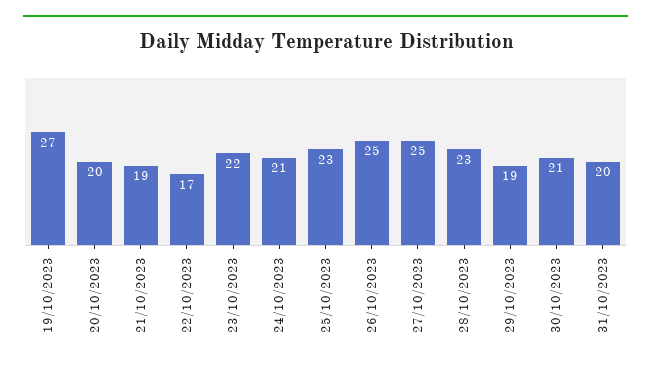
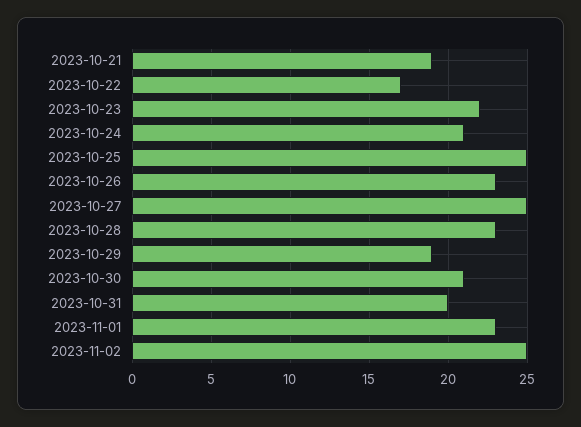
19/10/2023: 27 -> none
20/10/2023: 20 -> none
25/10/2023: 23 -> 25
26/10/2023: 25 -> 23
2023-11-01: none -> 23
2023-11-02: none -> 25

